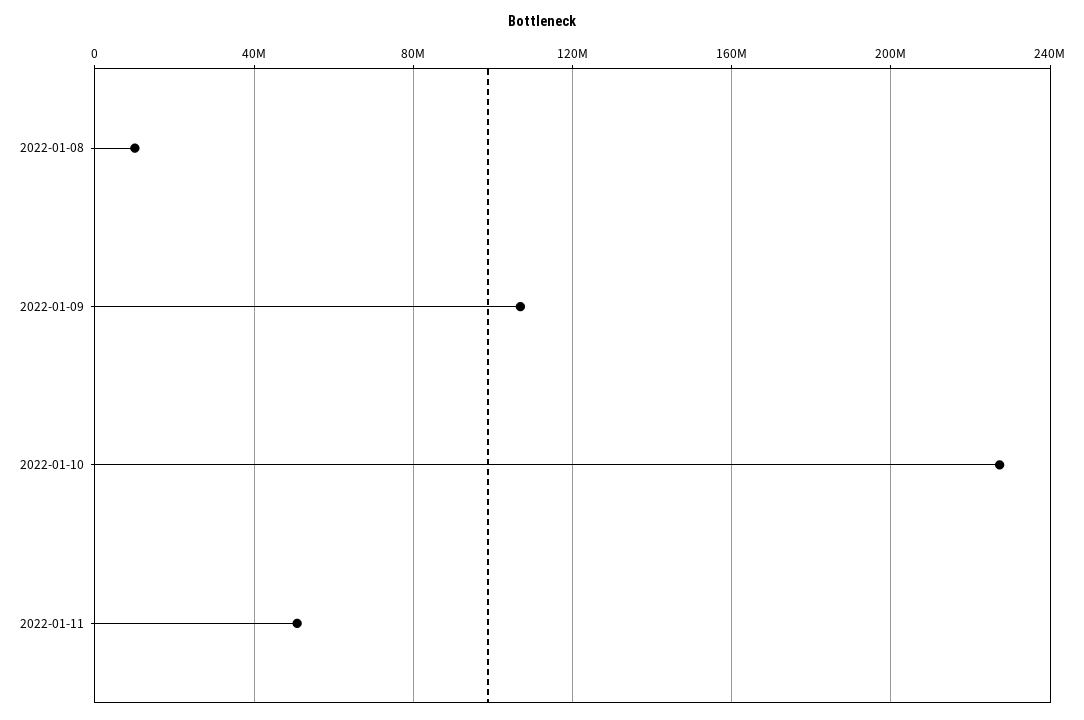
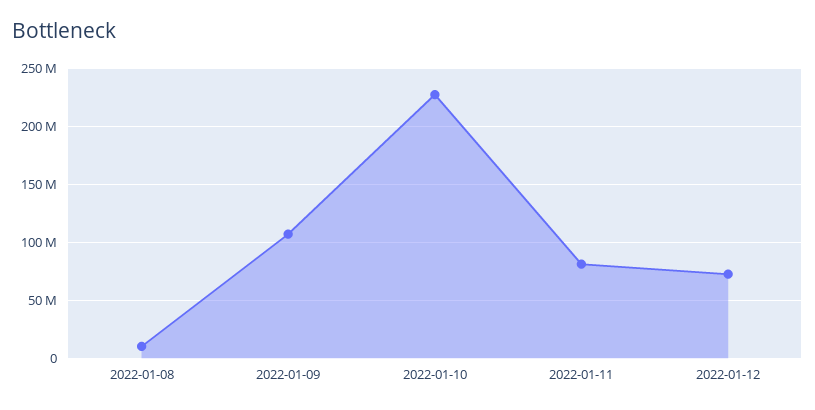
2022-01-11: 50000000 -> 80000000
2022-01-12: none -> 70000000

